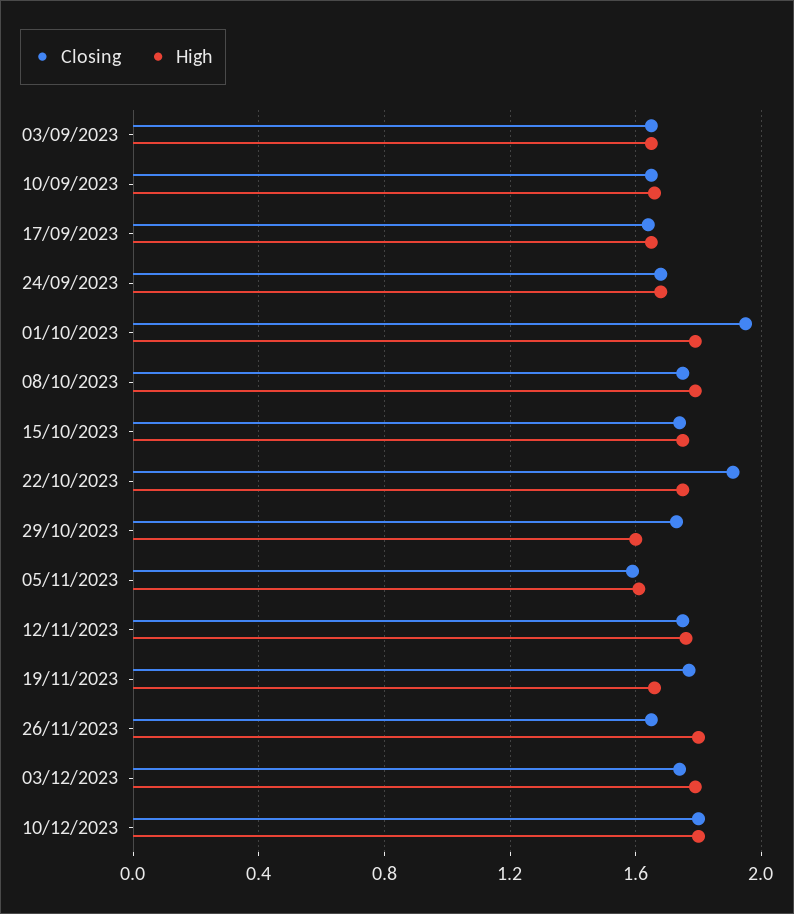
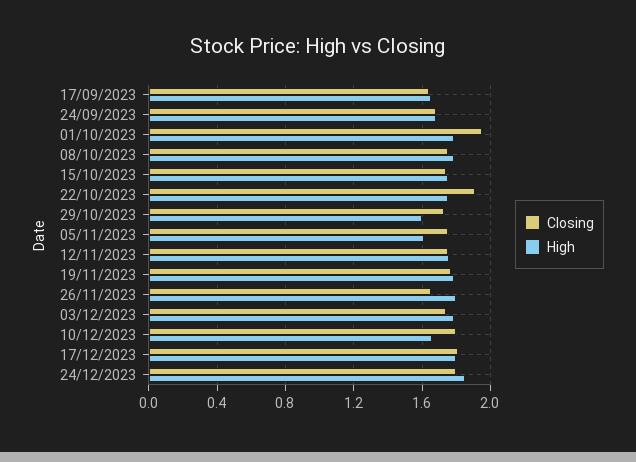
Closing, 03/09/2023: 1.65 -> none
High, 03/09/2023: 1.65 -> none
Closing, 10/09/2023: 1.65 -> none
High, 10/09/2023: 1.65 -> none
Closing, 05/11/2023: 1.6 -> 1.75
High, 19/11/2023: 1.65 -> 1.8
High, 10/12/2023: 1.8 -> 1.65
Closing, 17/12/2023: none -> 1.8
High, 17/12/2023: none -> 1.8
Closing, 24/12/2023: none -> 1.8
High, 24/12/2023: none -> 1.85

